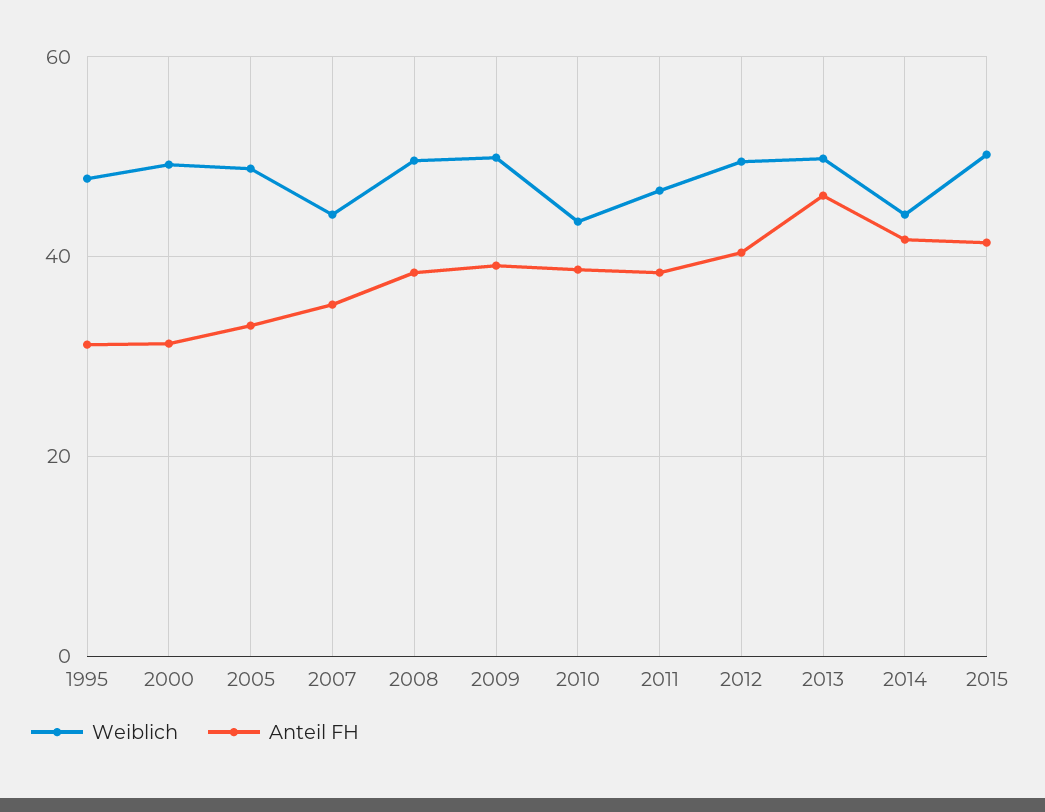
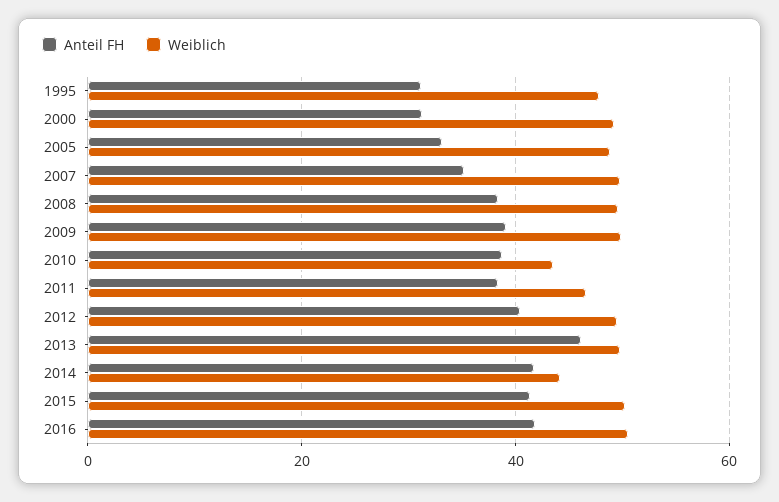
Weiblich, 2007: 44 -> 50
Anteil FH, 2016: none -> 42
Weiblich, 2016: none -> 50

